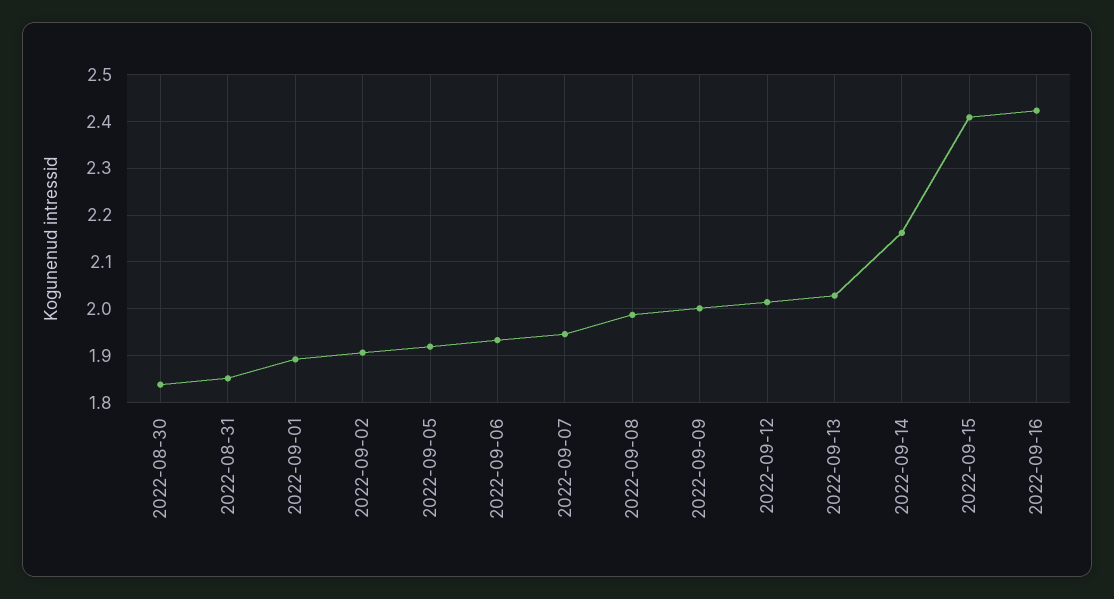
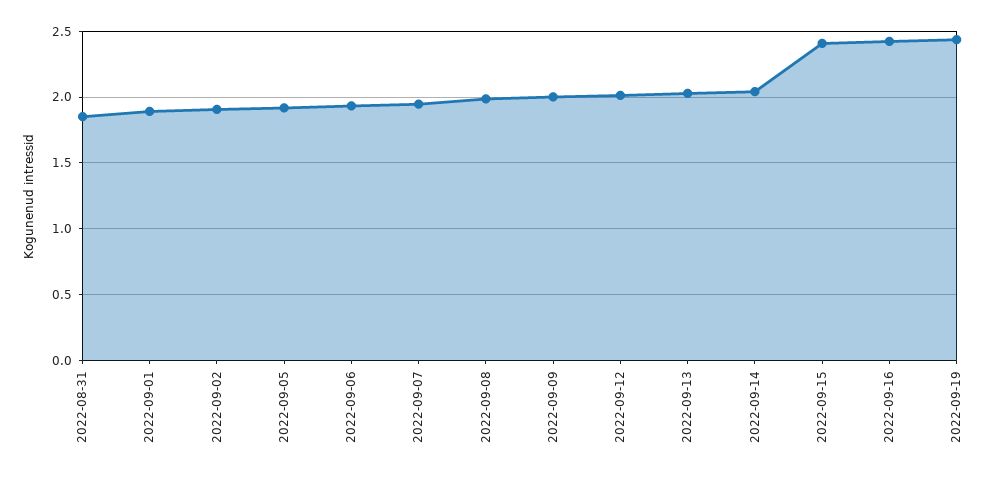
2022-08-30: 1.84 -> none
2022-09-14: 2.16 -> 2.05
2022-09-19: none -> 2.45

